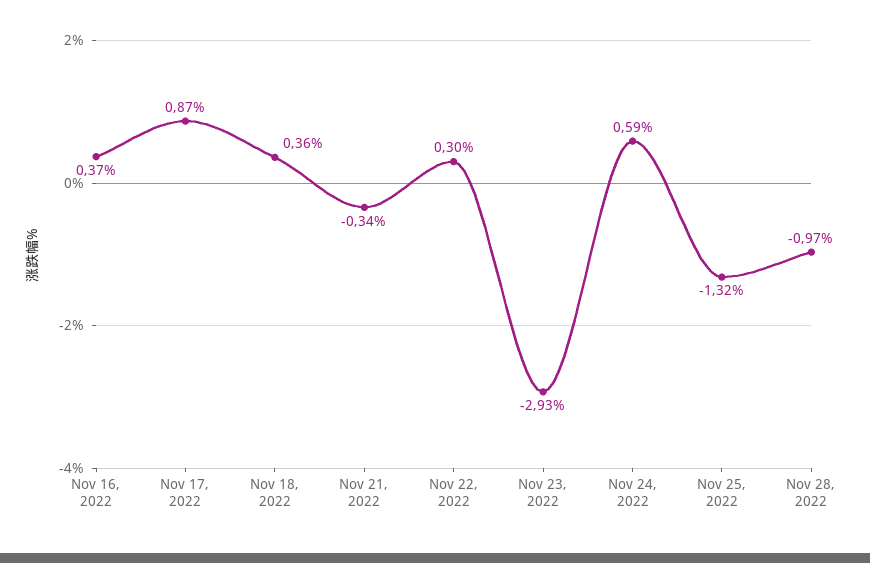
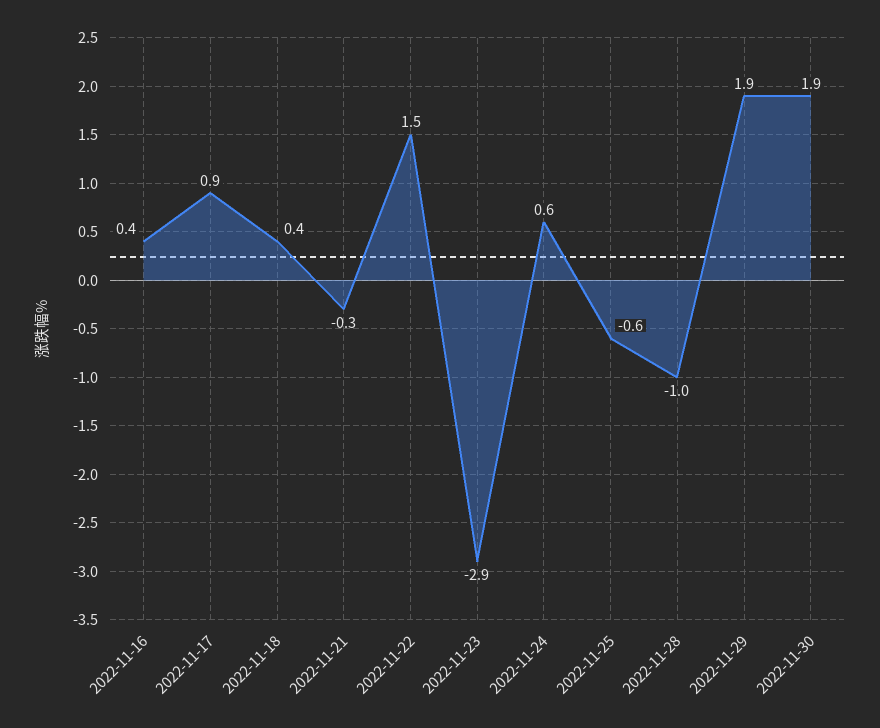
Nov 22, 2022: 0.3 -> 1.5
Nov 25, 2022: -1.32 -> -0.6
2022-11-29: none -> 1.9
2022-11-30: none -> 1.9

